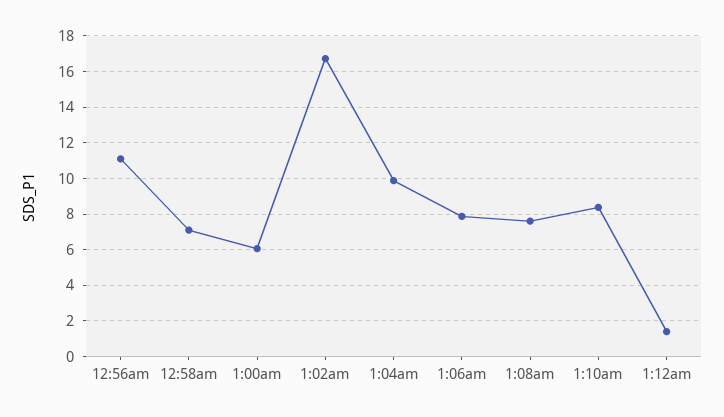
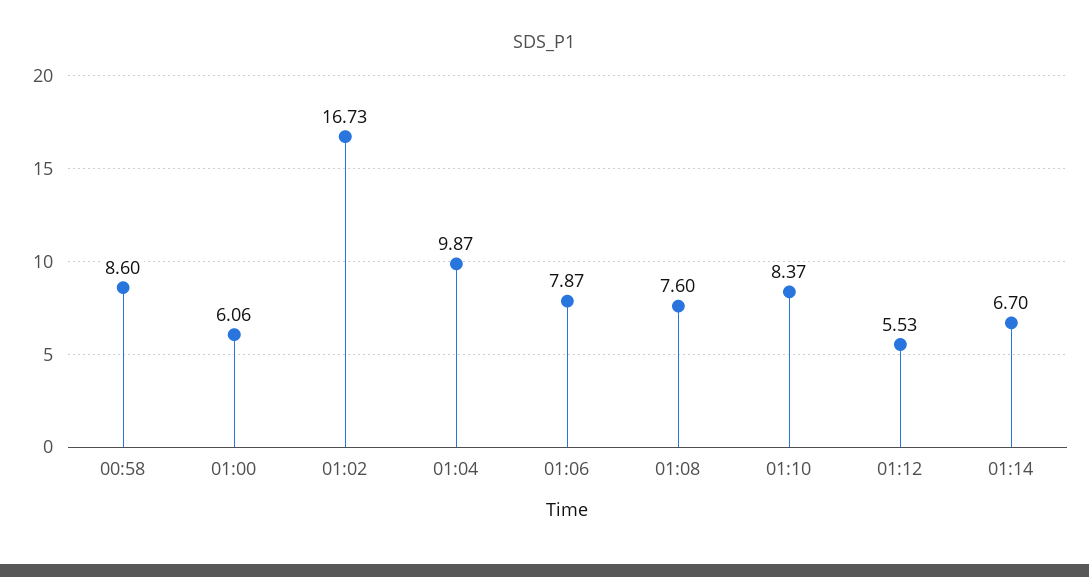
12:56am: 11 -> none
12:58am: 7 -> 8.6
1:12am: 1.5 -> 5.53
01:14: none -> 6.7

